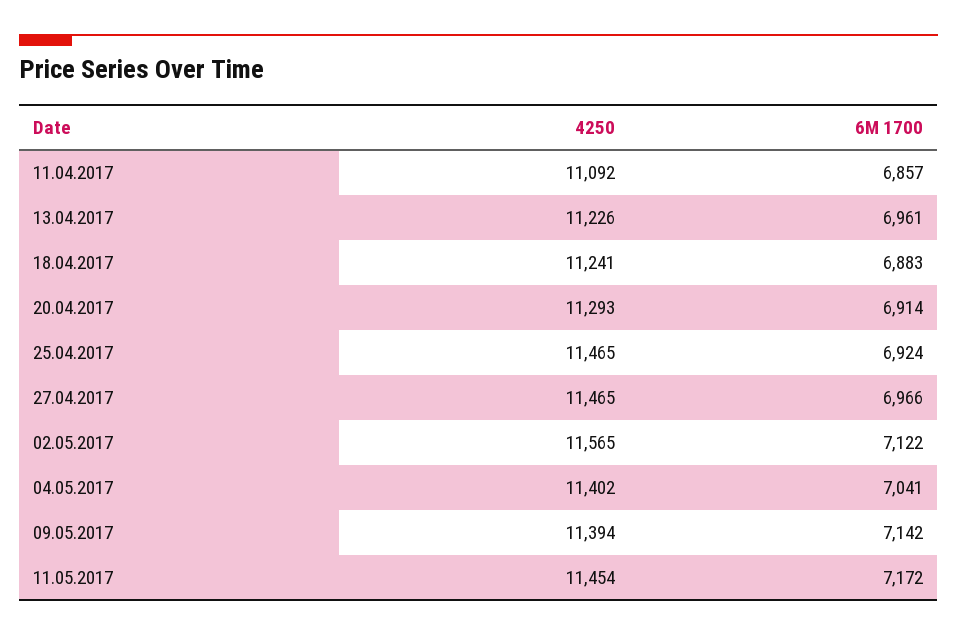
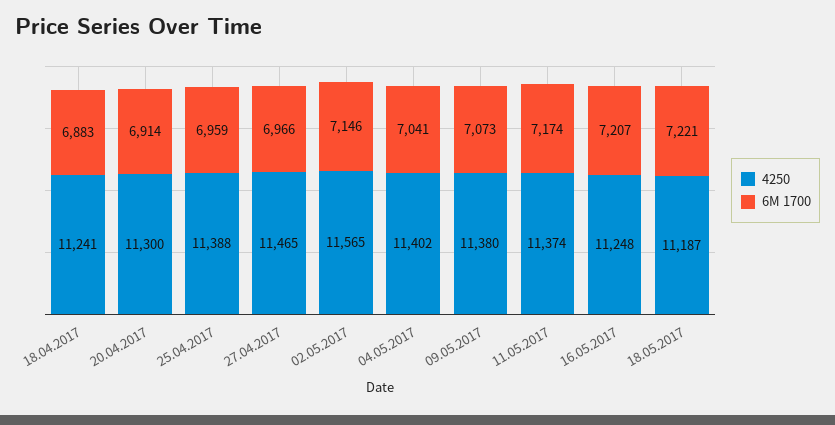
4250, 11.04.2017: 11092 -> none
6M 1700, 11.04.2017: 6857 -> none
4250, 13.04.2017: 11226 -> none
6M 1700, 13.04.2017: 6961 -> none
4250, 20.04.2017: 11293 -> 11300
4250, 25.04.2017: 11465 -> 11388
6M 1700, 25.04.2017: 6924 -> 6959
6M 1700, 02.05.2017: 7122 -> 7146
4250, 09.05.2017: 11394 -> 11380
6M 1700, 09.05.2017: 7142 -> 7073
4250, 11.05.2017: 11454 -> 11374
6M 1700, 11.05.2017: 7172 -> 7174
4250, 16.05.2017: none -> 11248
6M 1700, 16.05.2017: none -> 7207
4250, 18.05.2017: none -> 11187
6M 1700, 18.05.2017: none -> 7221

